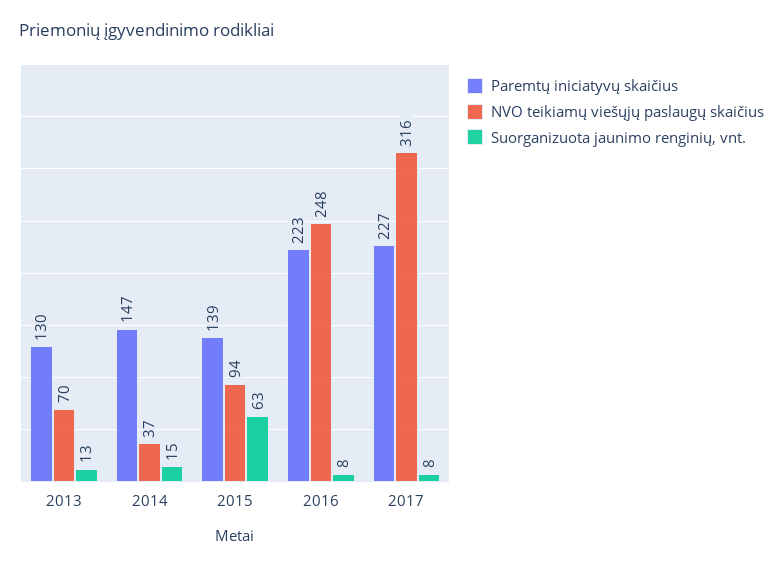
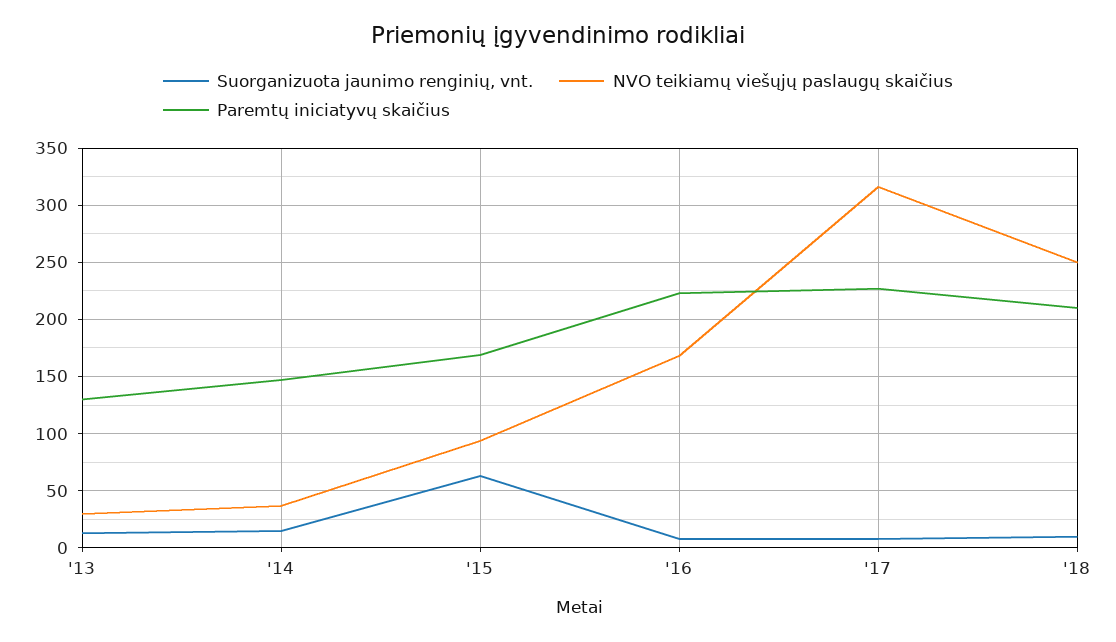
NVO teikiamų viešųjų paslaugų skaičius, 2013: 70 -> 30
Paremtų iniciatyvų skaičius, 2015: 139 -> 170
NVO teikiamų viešųjų paslaugų skaičius, 2016: 248 -> 170
Suorganizuota jaunimo renginių, vnt., '18: none -> 10
NVO teikiamų viešųjų paslaugų skaičius, '18: none -> 250
Paremtų iniciatyvų skaičius, '18: none -> 210

